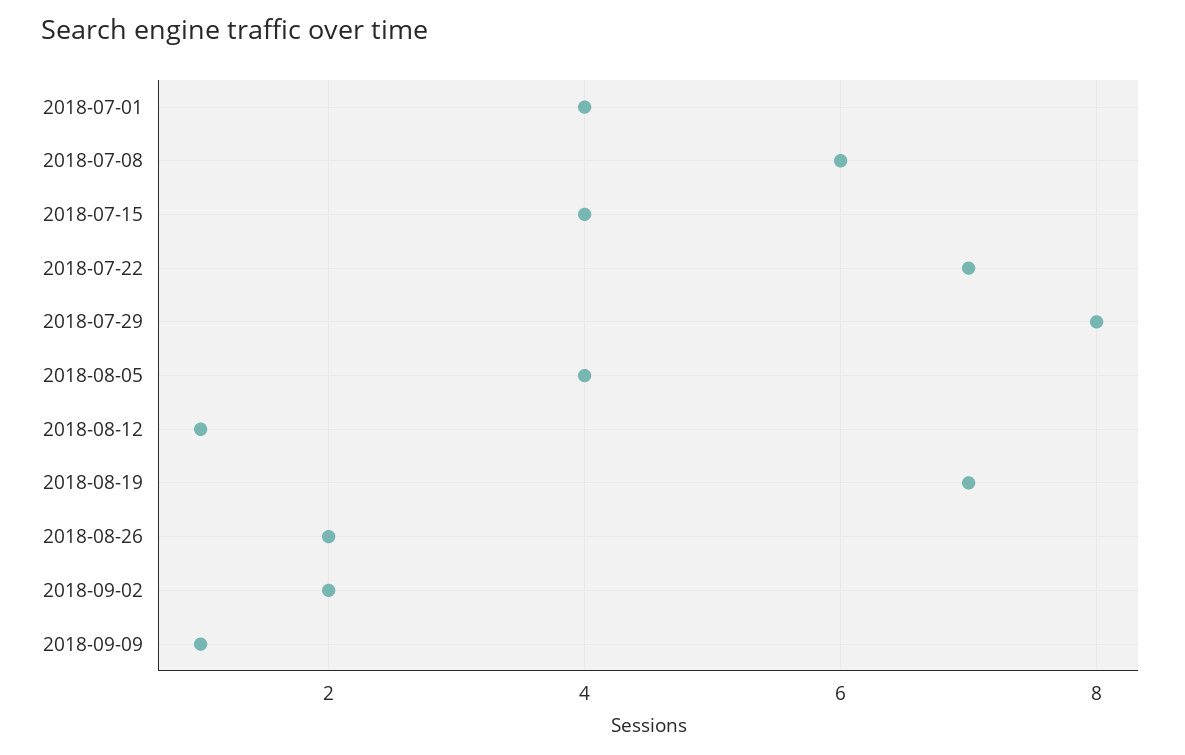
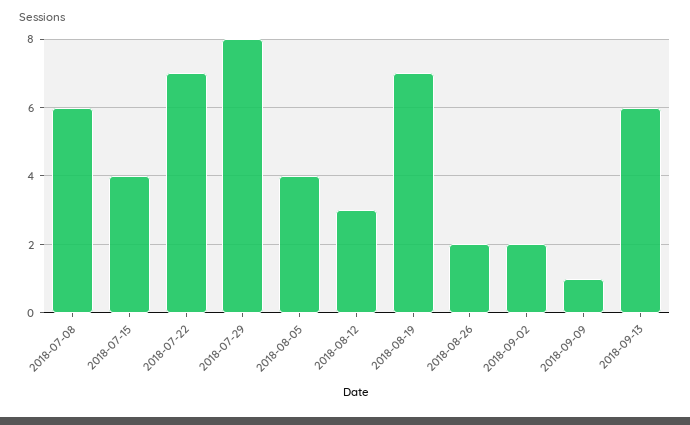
2018-07-01: 4 -> none
2018-08-12: 1 -> 3
2018-09-13: none -> 6

